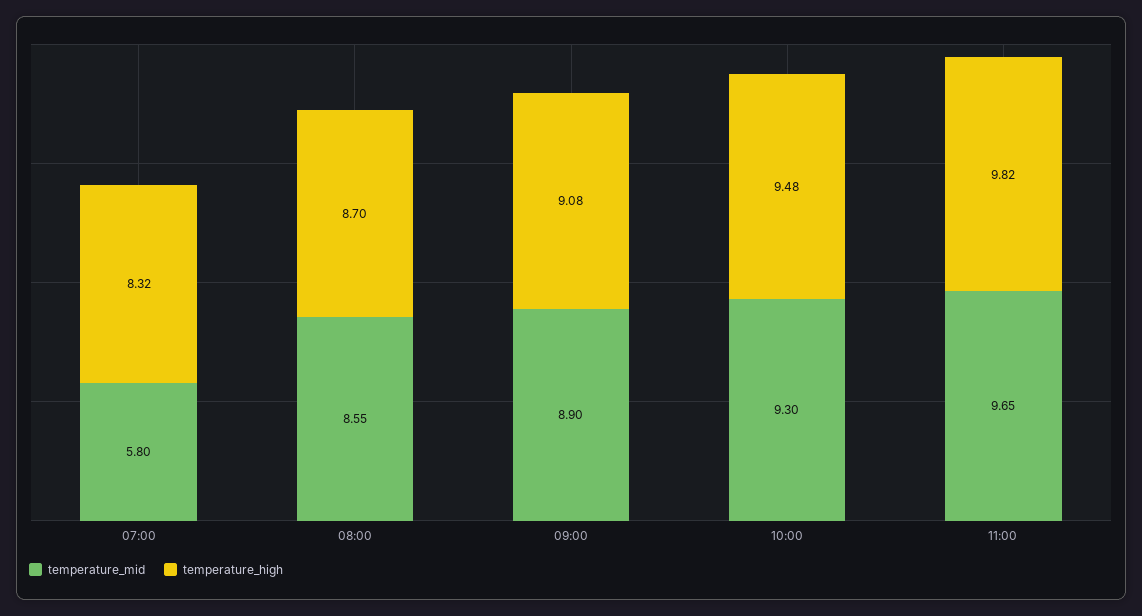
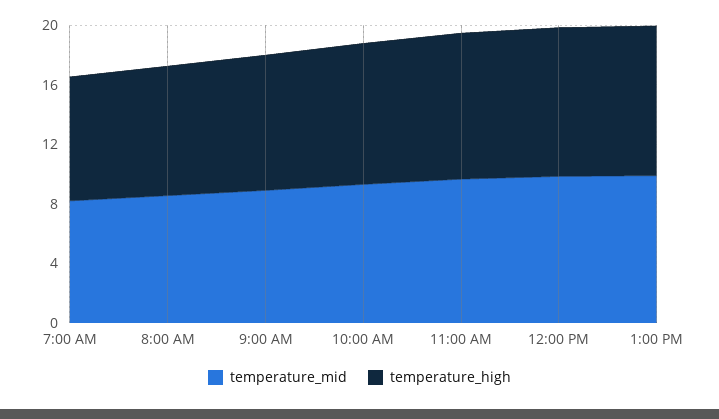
temperature_mid, 07:00: 5.8 -> 8
temperature_mid, 12:00 PM: none -> 10
temperature_high, 12:00 PM: none -> 10
temperature_mid, 1:00 PM: none -> 10
temperature_high, 1:00 PM: none -> 10

